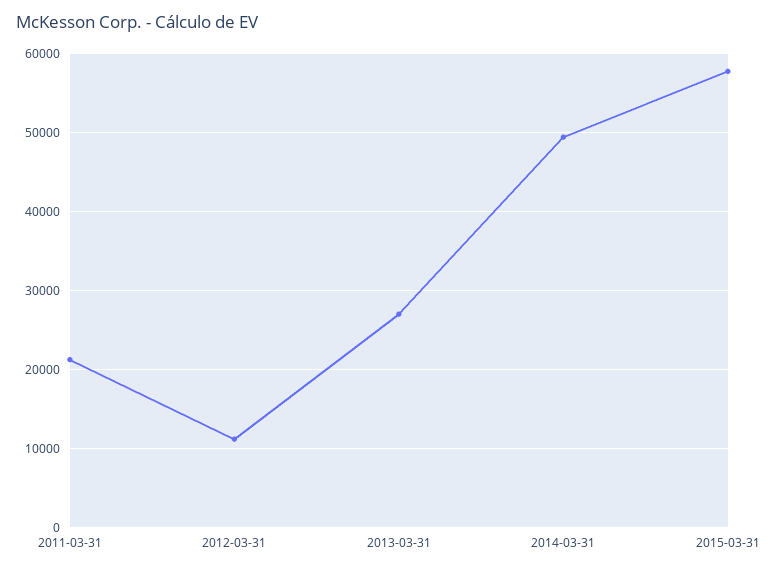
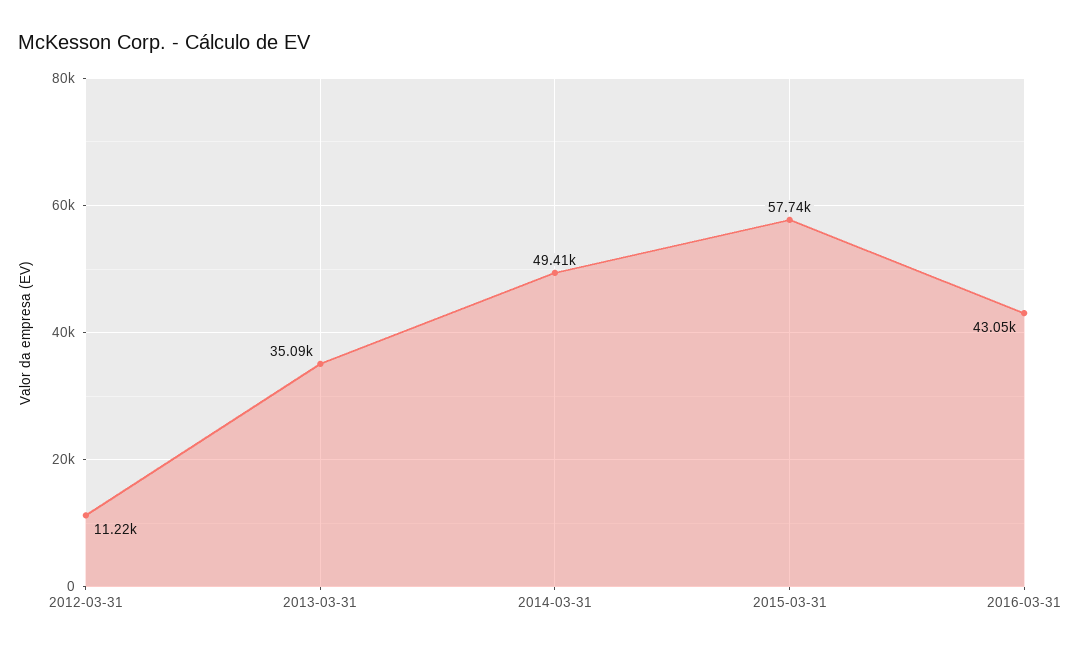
2011-03-31: 21000 -> none
2013-03-31: 27000 -> 35090
2016-03-31: none -> 43050

